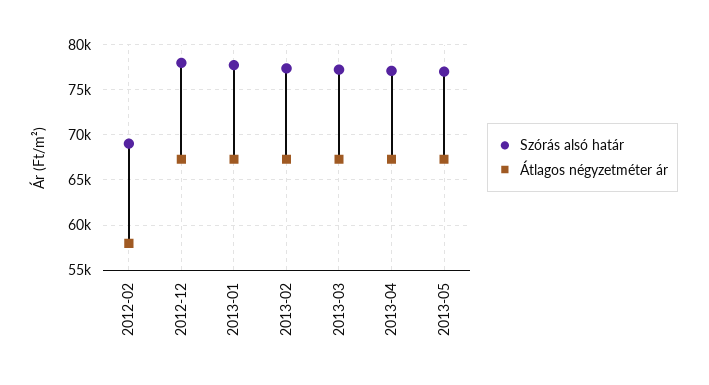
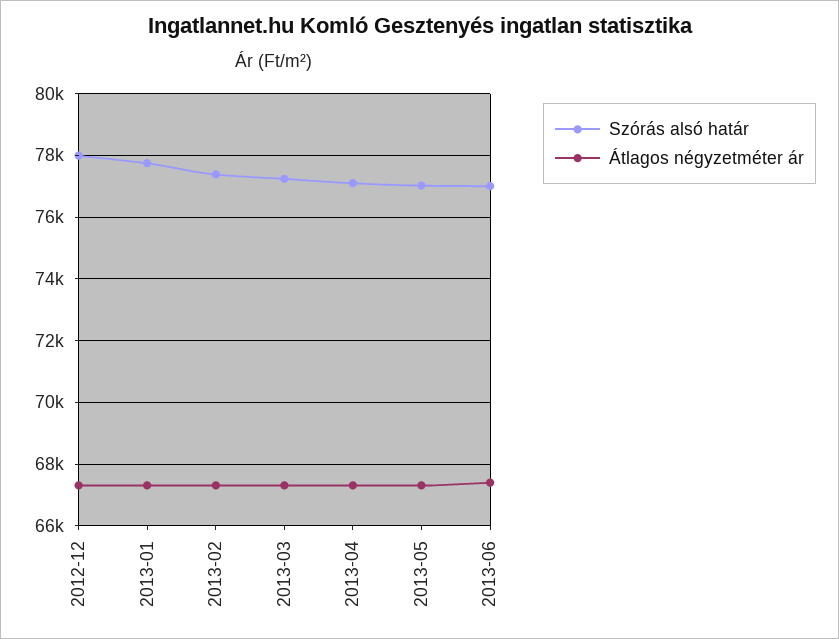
Szórás alsó határ, 2012-02: 69000 -> none
Átlagos négyzetméter ár, 2012-02: 58000 -> none
Szórás alsó határ, 2013-06: none -> 77000
Átlagos négyzetméter ár, 2013-06: none -> 67400

